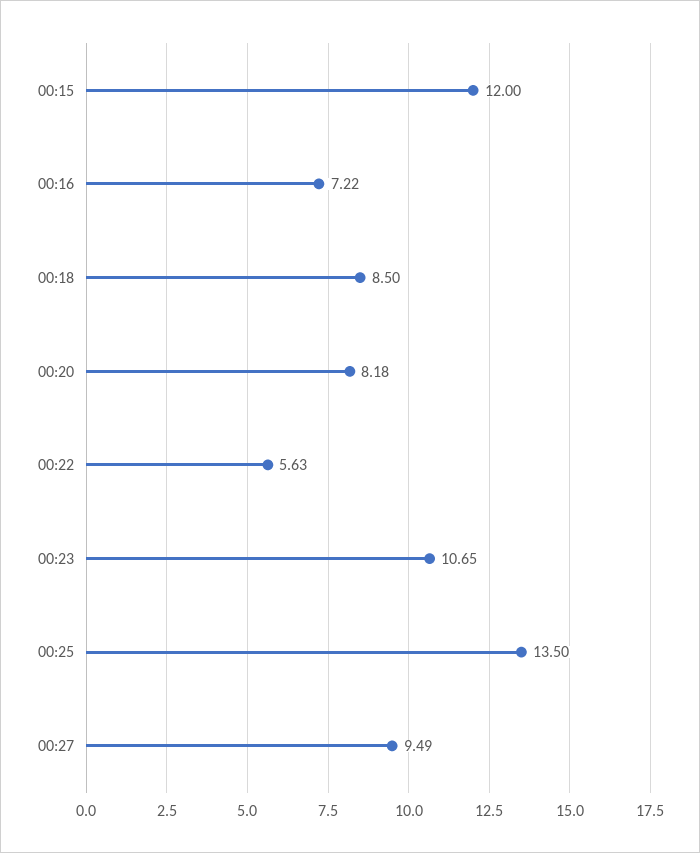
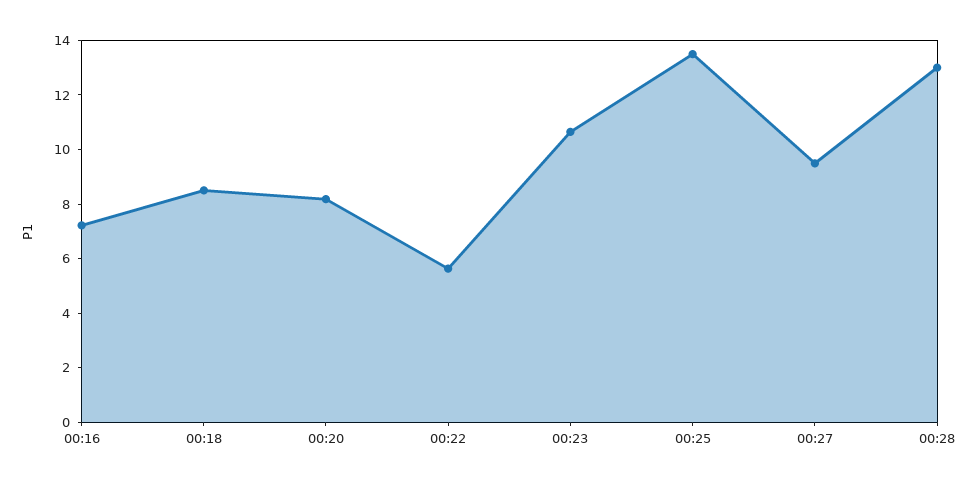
00:15: 12 -> none
00:28: none -> 13

